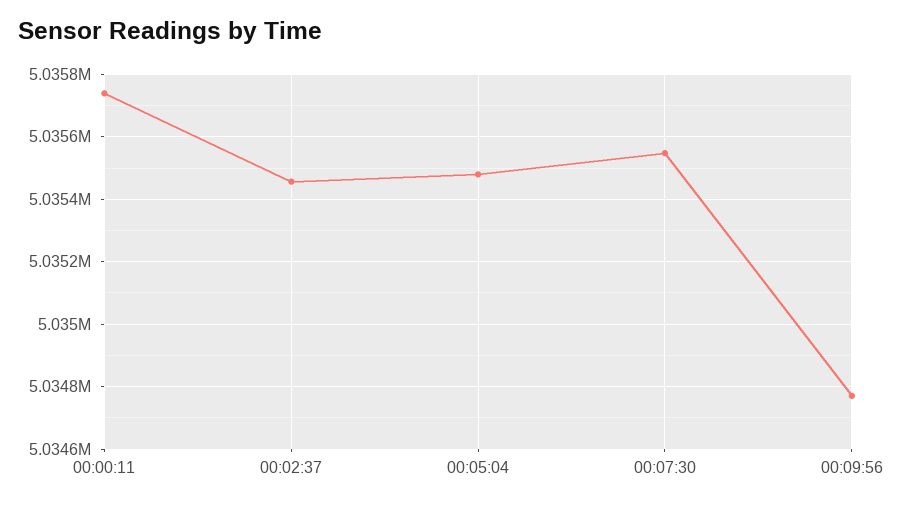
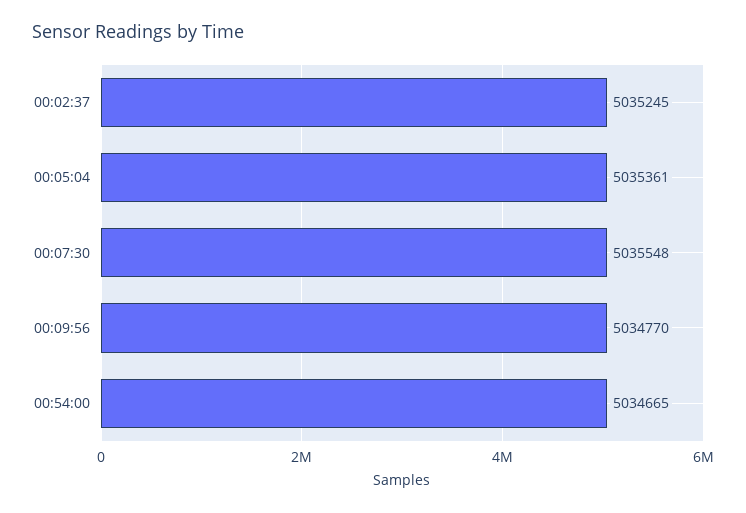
00:00:11: 5035740 -> none
00:02:37: 5035460 -> 5035245
00:05:04: 5035480 -> 5035361
00:54:00: none -> 5034665

